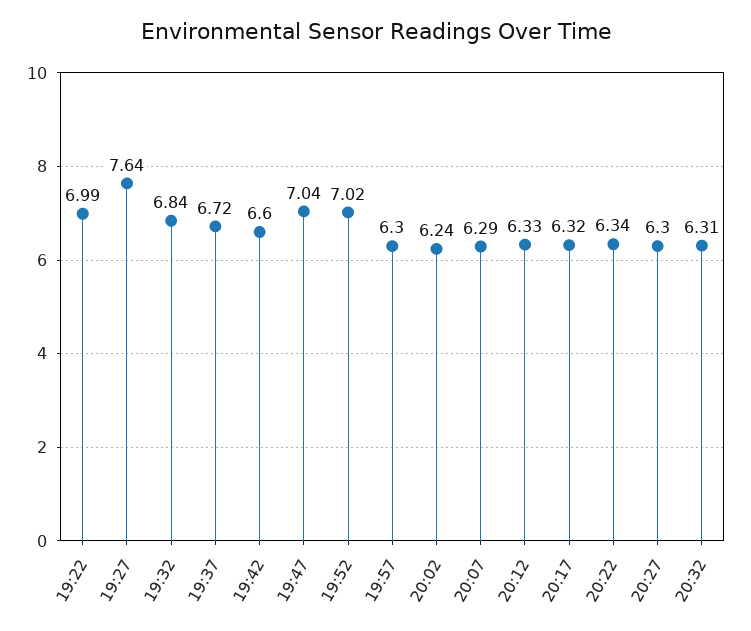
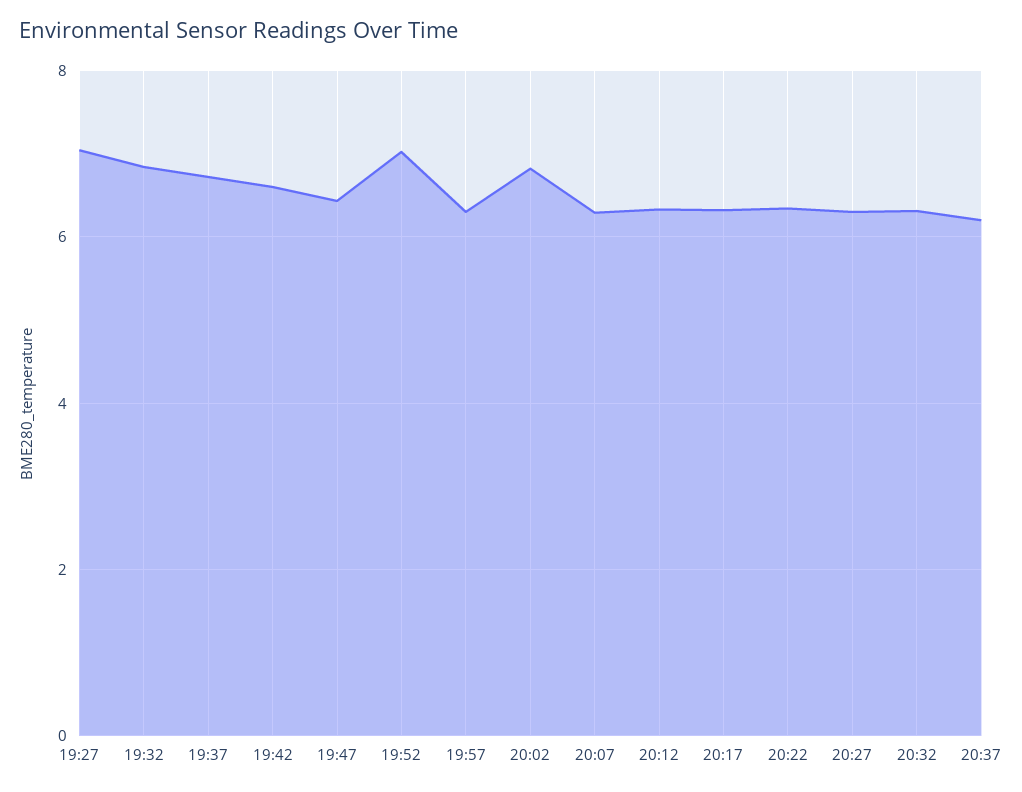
19:22: 6.99 -> none
19:27: 7.64 -> 7
19:47: 7.04 -> 6.4
20:02: 6.24 -> 6.8
20:37: none -> 6.2

